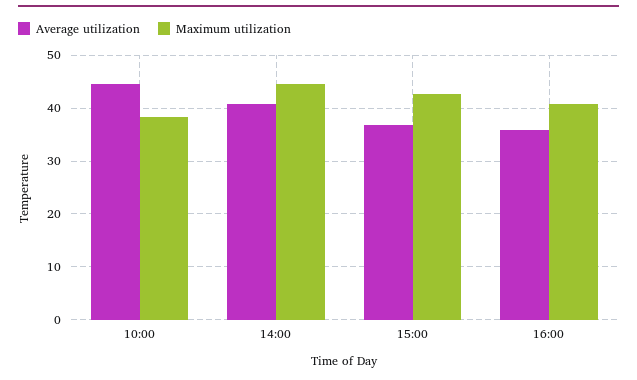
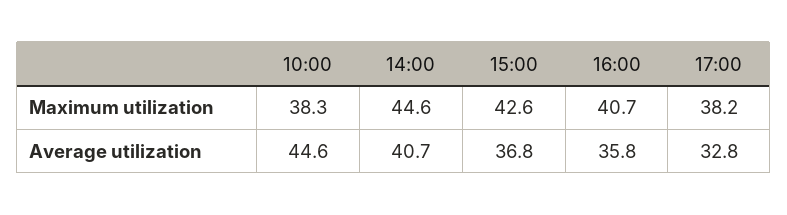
Maximum utilization, 17:00: none -> 38.2
Average utilization, 17:00: none -> 32.8

